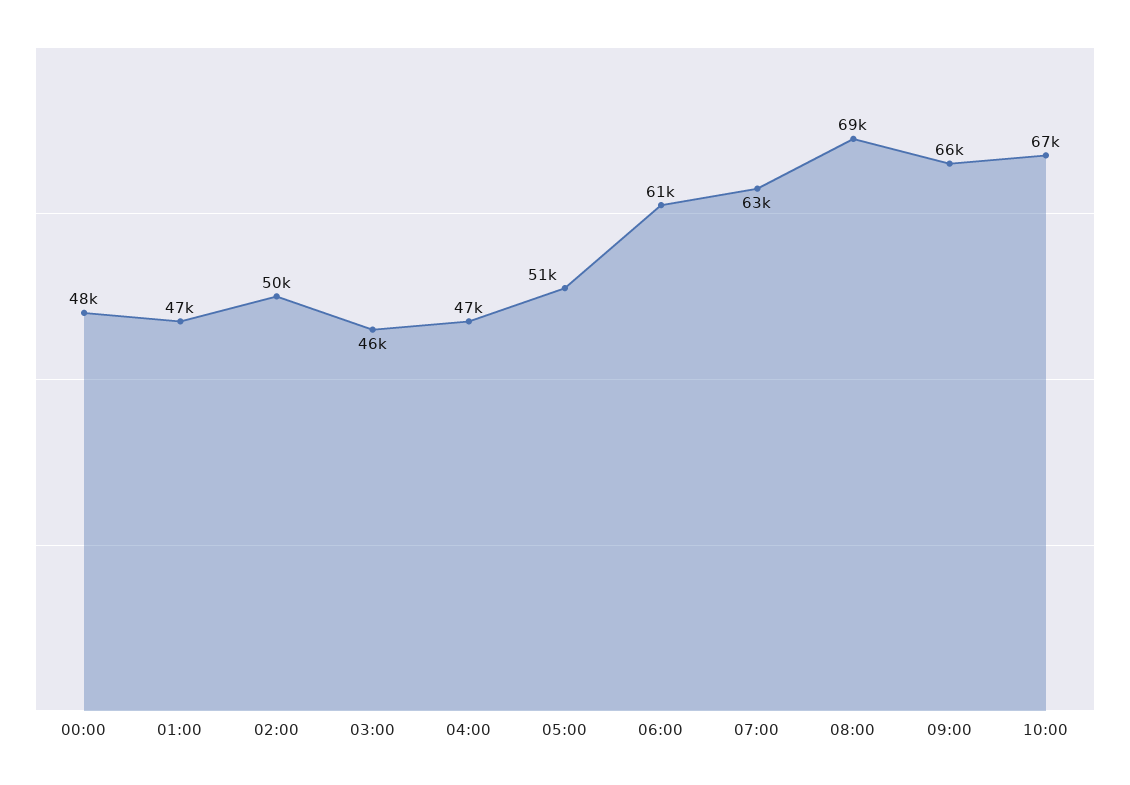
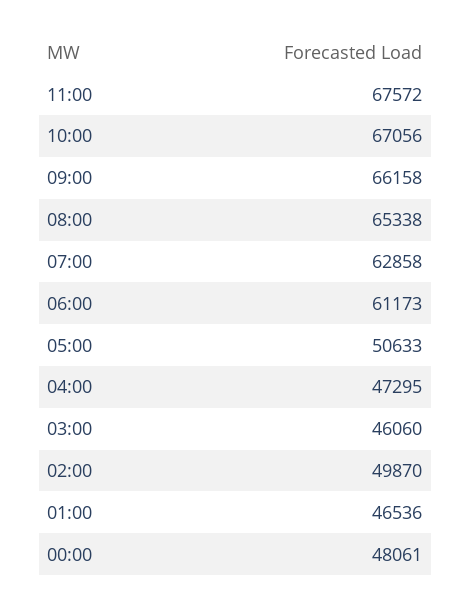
08:00: 69000 -> 65338
11:00: none -> 67572

